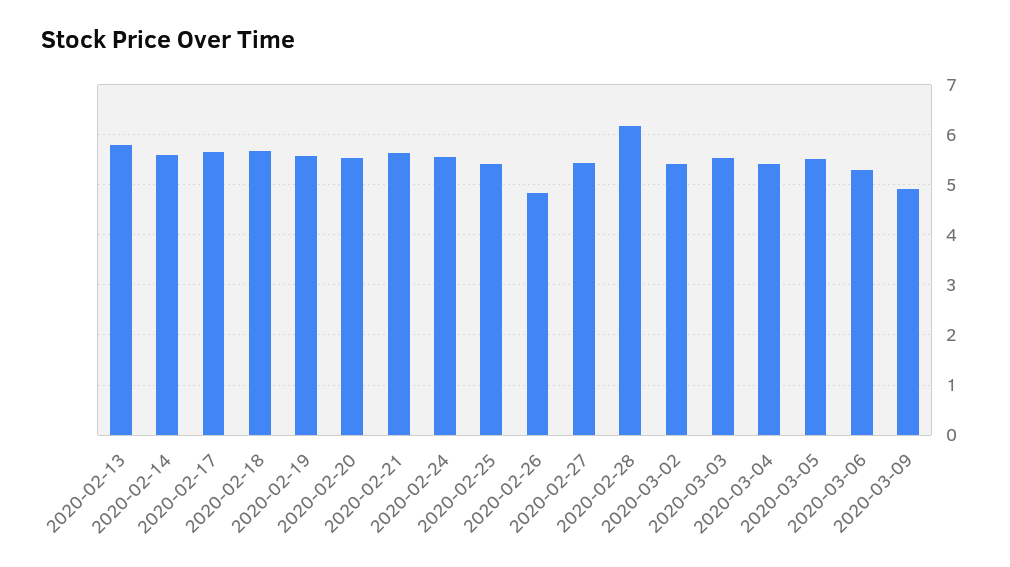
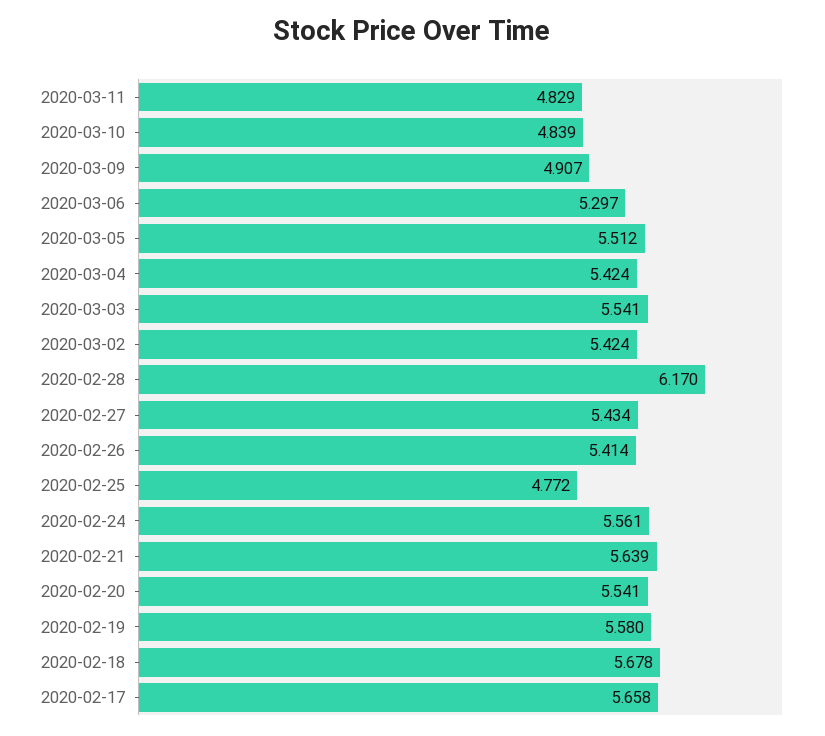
2020-02-13: 5.8 -> none
2020-02-14: 5.6 -> none
2020-02-25: 5.4 -> 4.772
2020-02-26: 4.8 -> 5.414
2020-03-11: none -> 4.829
2020-03-10: none -> 4.839

